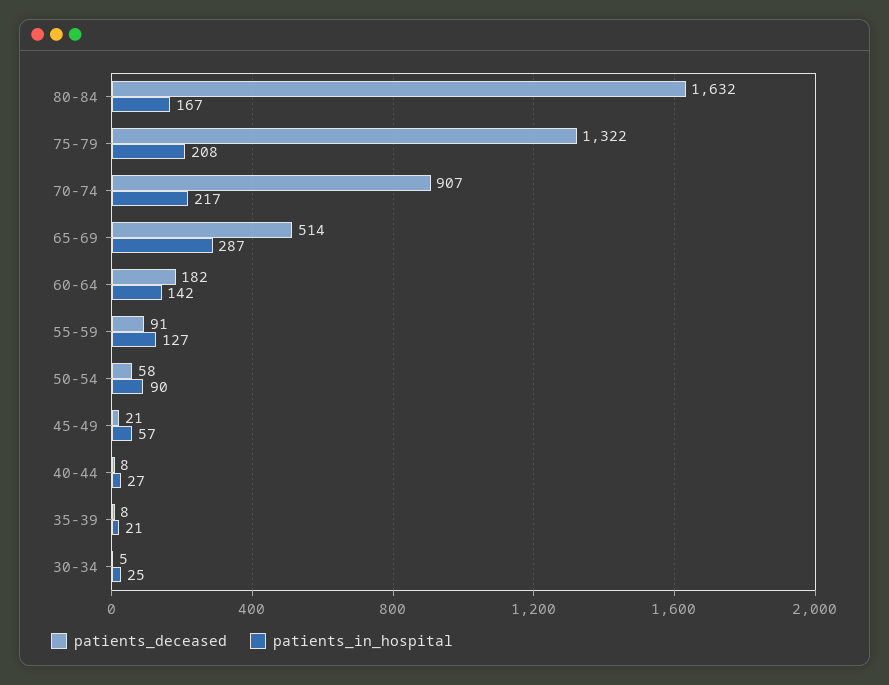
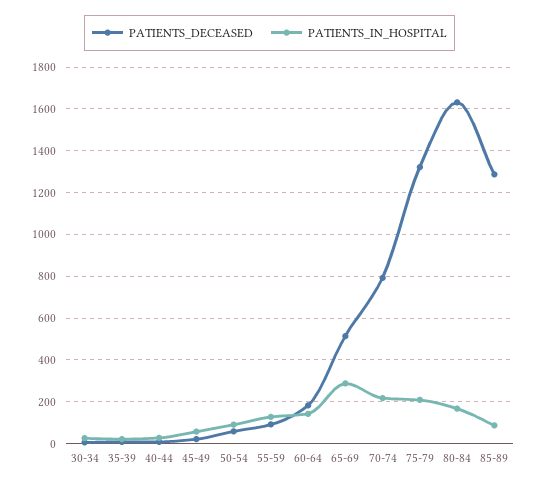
patients_deceased, 70-74: 907 -> 800
patients_deceased, 85-89: none -> 1300
patients_in_hospital, 85-89: none -> 100

